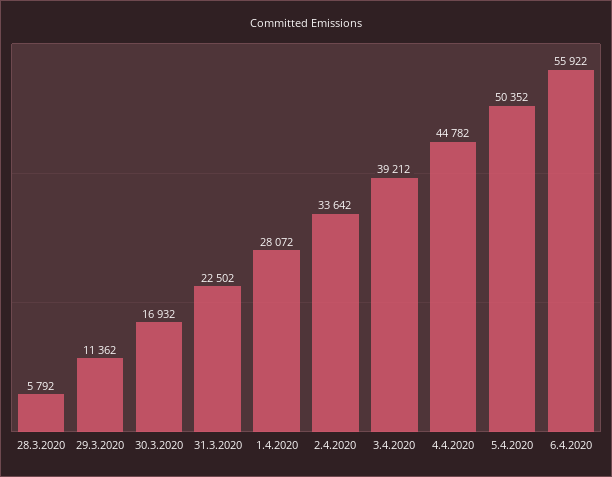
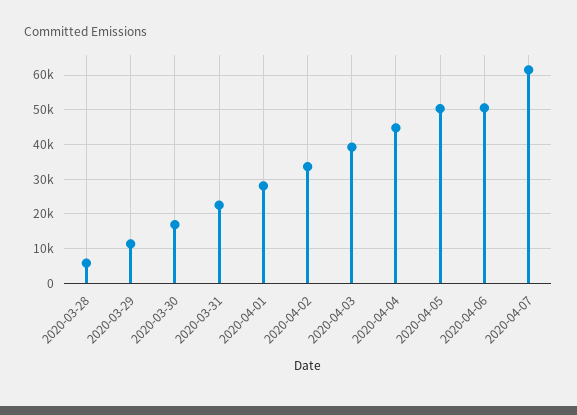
6.4.2020: 55922 -> 50000
2020-04-07: none -> 62000

